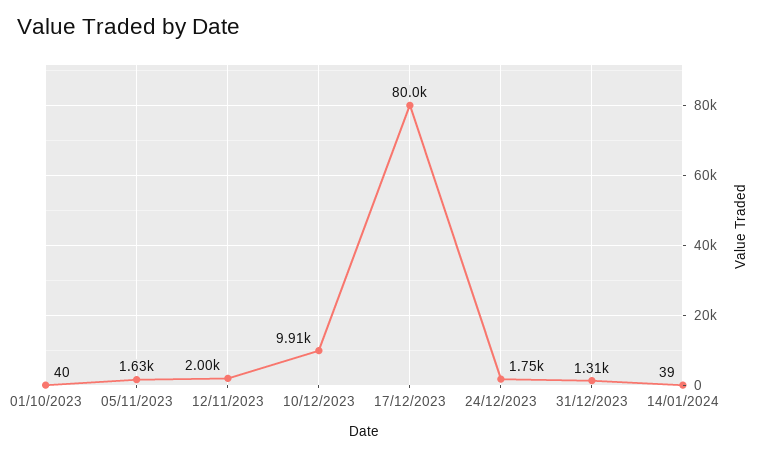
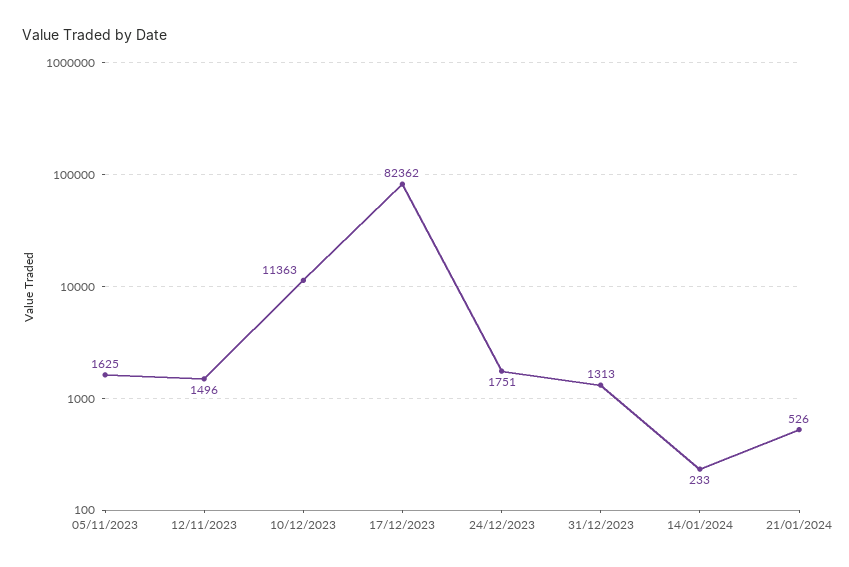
01/10/2023: 40 -> none
12/11/2023: 2000 -> 1496
10/12/2023: 9910 -> 11363
17/12/2023: 80000 -> 82362
14/01/2024: 39 -> 233
21/01/2024: none -> 526

